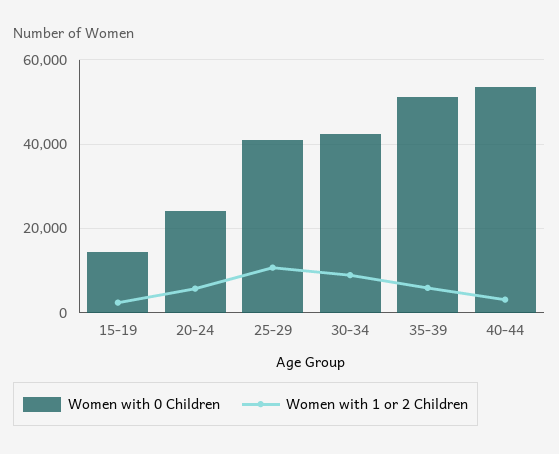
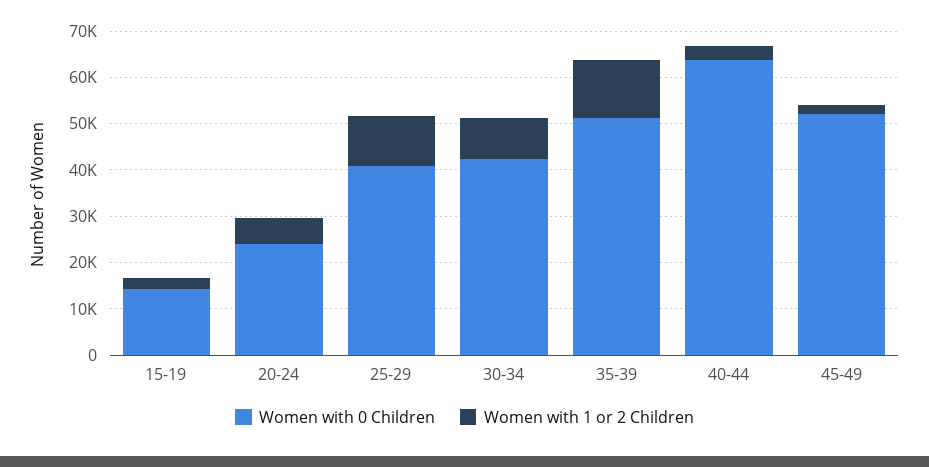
Women with 1 or 2 Children, 35-39: 6000 -> 12000
Women with 0 Children, 40-44: 54000 -> 64000
Women with 0 Children, 45-49: none -> 52000
Women with 1 or 2 Children, 45-49: none -> 2000

